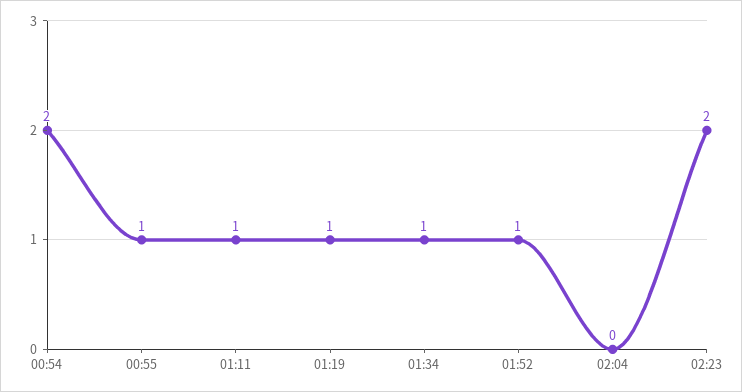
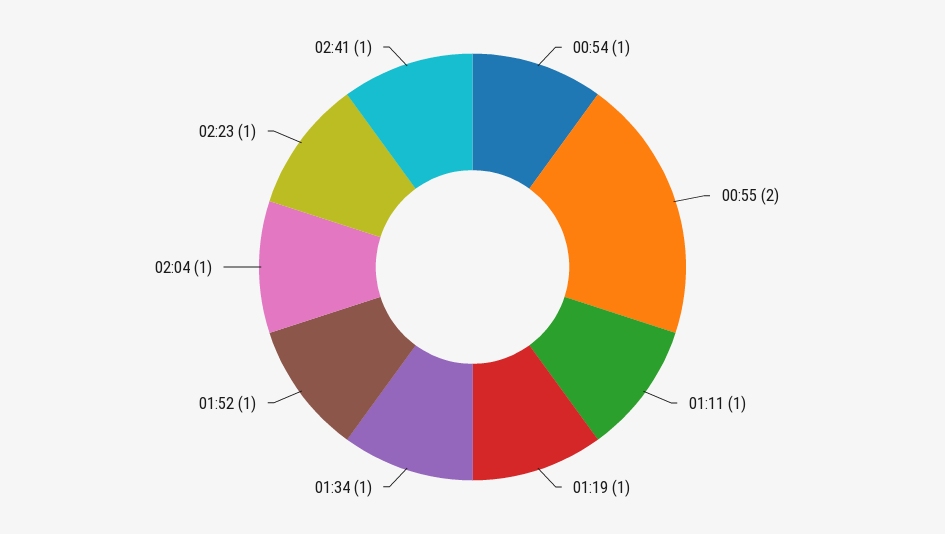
00:54: 2 -> 1
00:55: 1 -> 2
02:04: 0 -> 1
02:23: 2 -> 1
02:41: none -> 1

